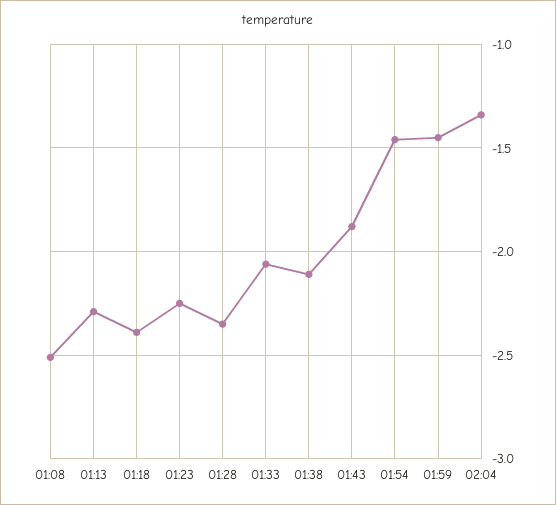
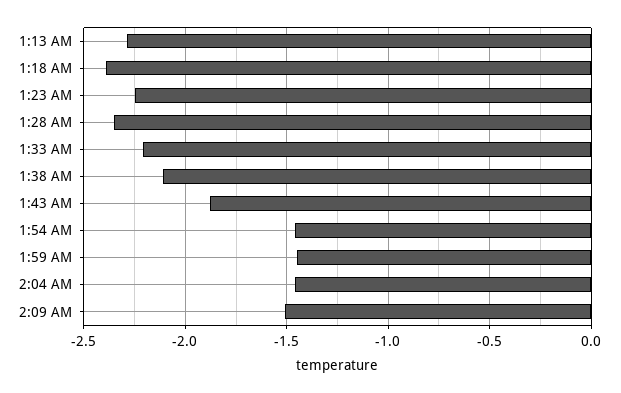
01:08: -2.5 -> none
01:33: -2.05 -> -2.2
02:04: -1.35 -> -1.45
2:09 AM: none -> -1.5

